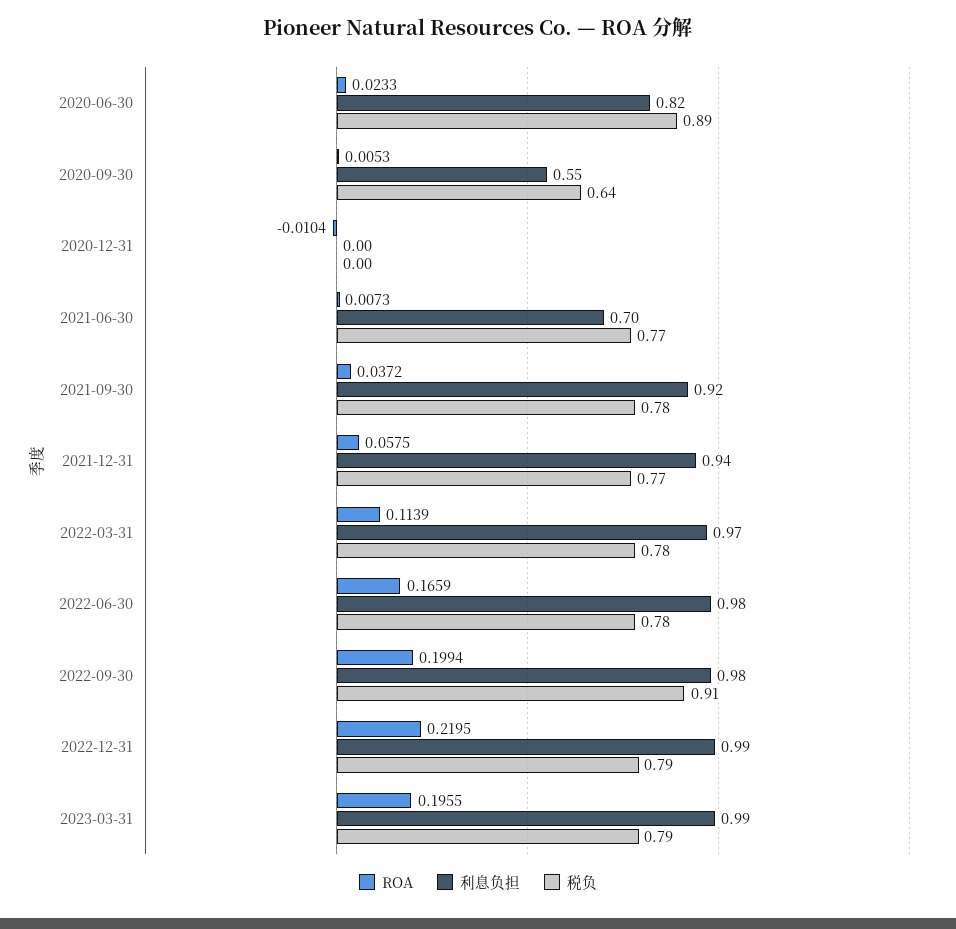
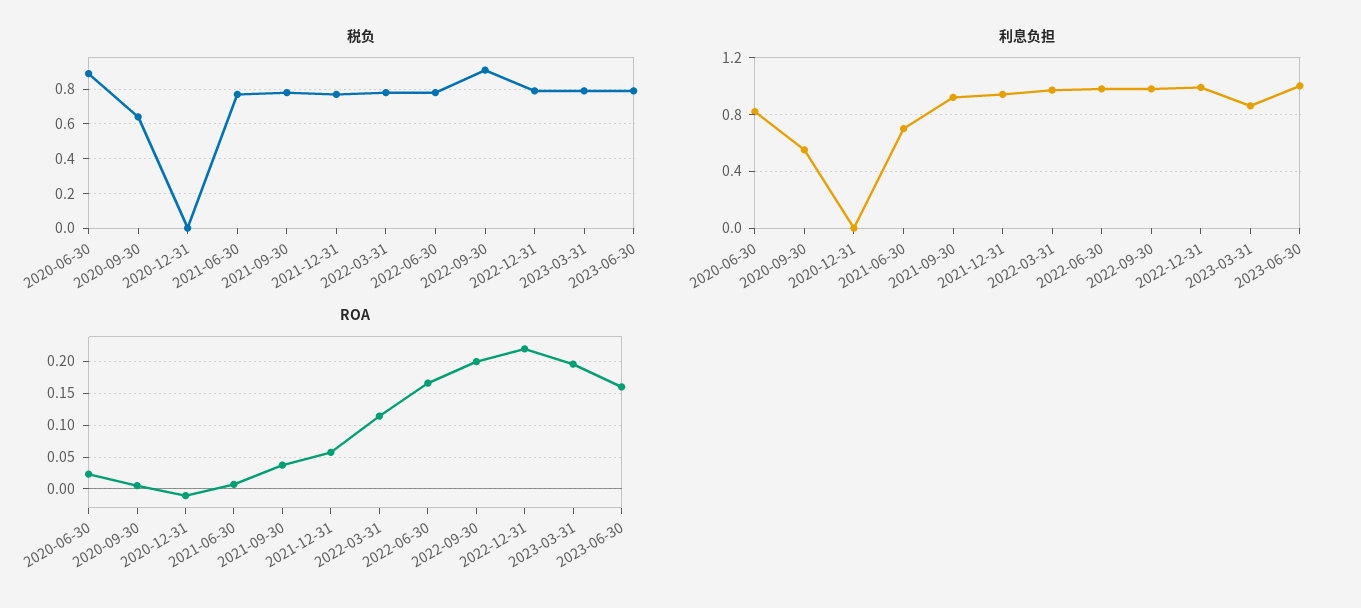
利息负担, 2023-03-31: 0.99 -> 0.85
税负, 2023-06-30: none -> 0.8
利息负担, 2023-06-30: none -> 1
ROA, 2023-06-30: none -> 0.16

